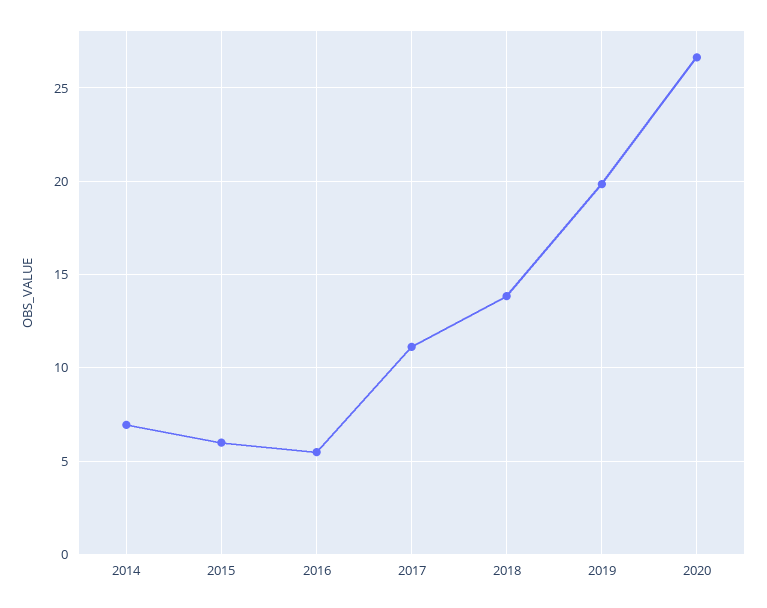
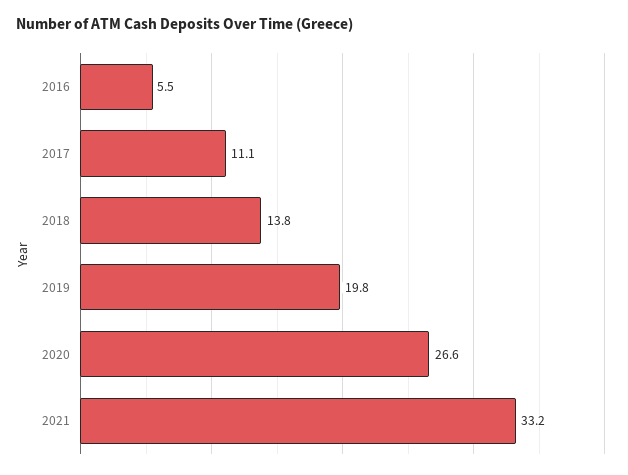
2014: 7 -> none
2015: 6 -> none
2021: none -> 33.2

